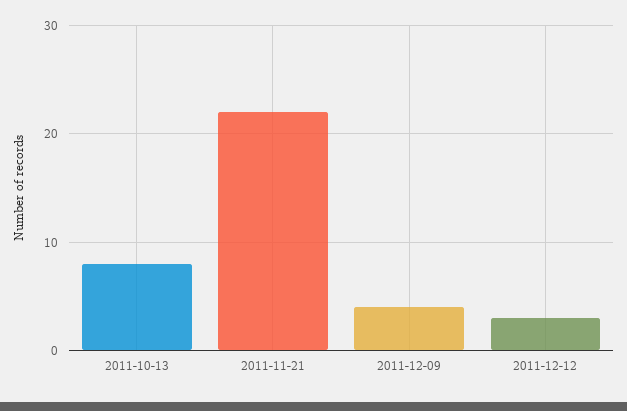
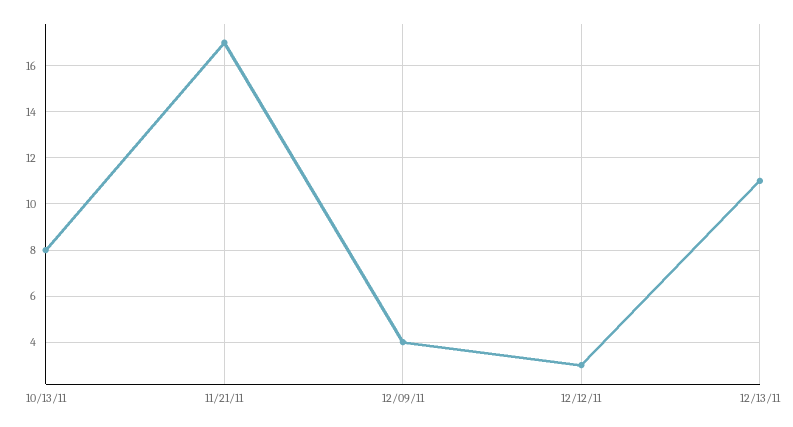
2011-11-21: 22 -> 17
12/13/11: none -> 11

